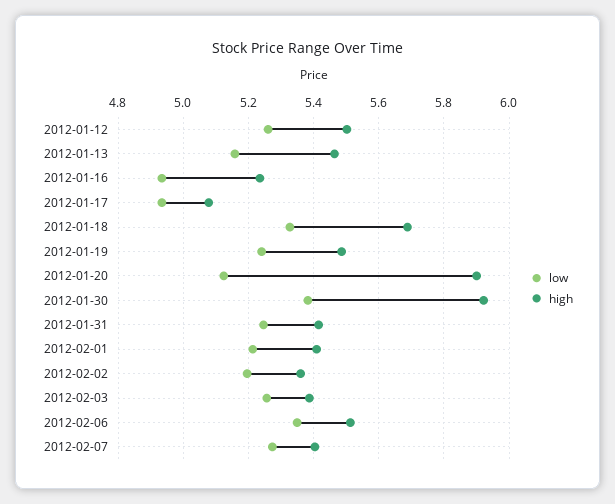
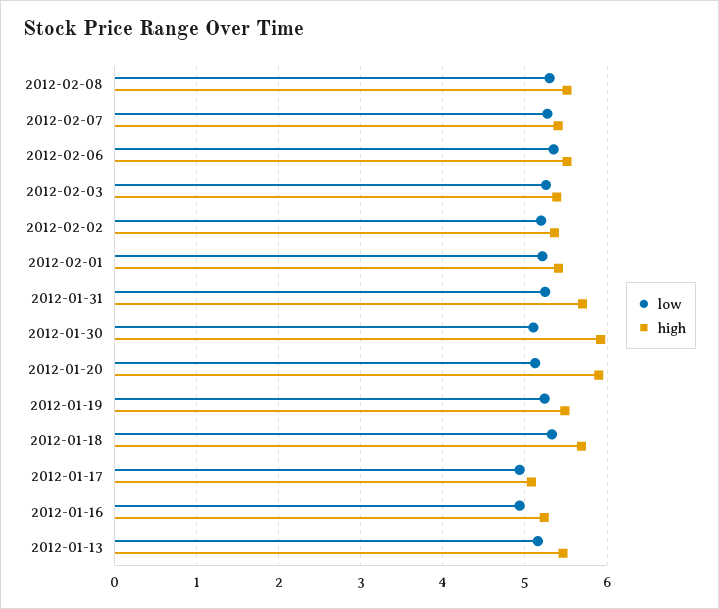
low, 2012-01-12: 5.26 -> none
high, 2012-01-12: 5.5 -> none
low, 2012-01-30: 5.38 -> 5.1
high, 2012-01-31: 5.42 -> 5.7
low, 2012-02-08: none -> 5.3
high, 2012-02-08: none -> 5.5

